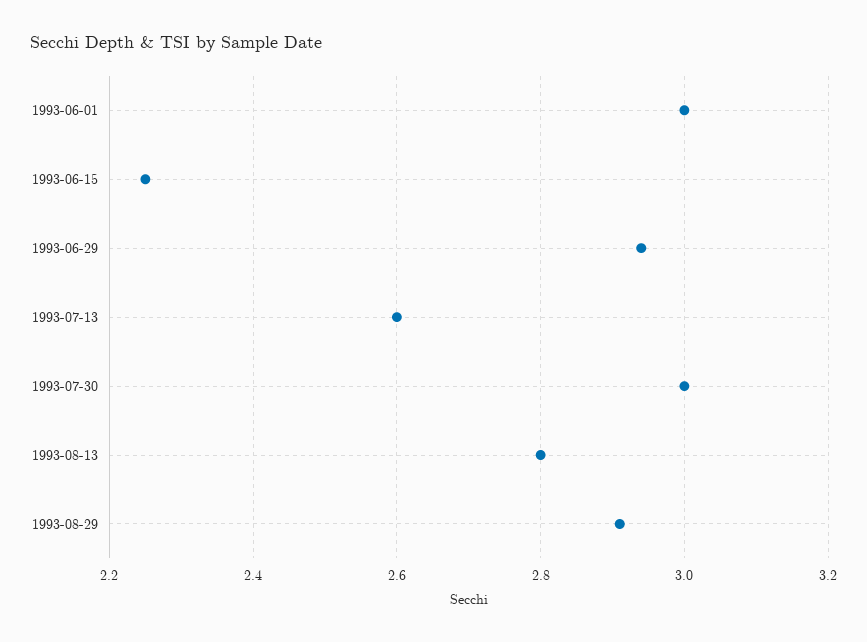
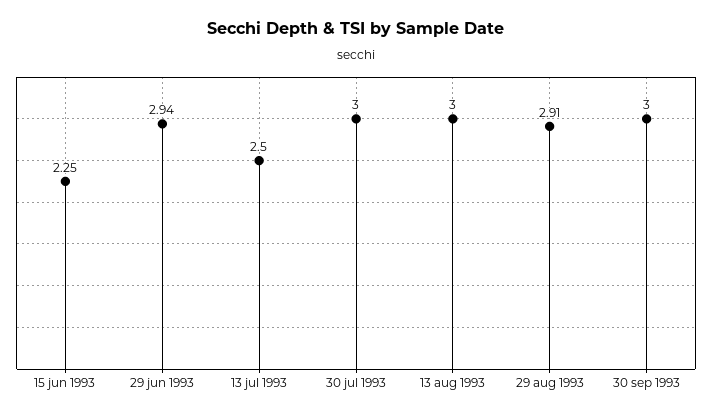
1993-06-01: 3 -> none
1993-07-13: 2.6 -> 2.5
1993-08-13: 2.8 -> 3
30 sep 1993: none -> 3

